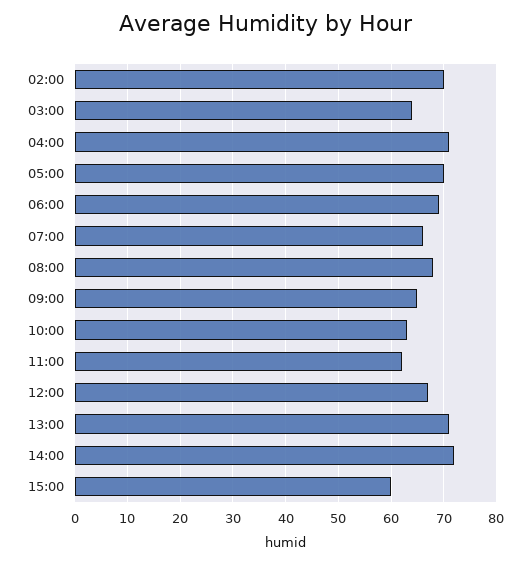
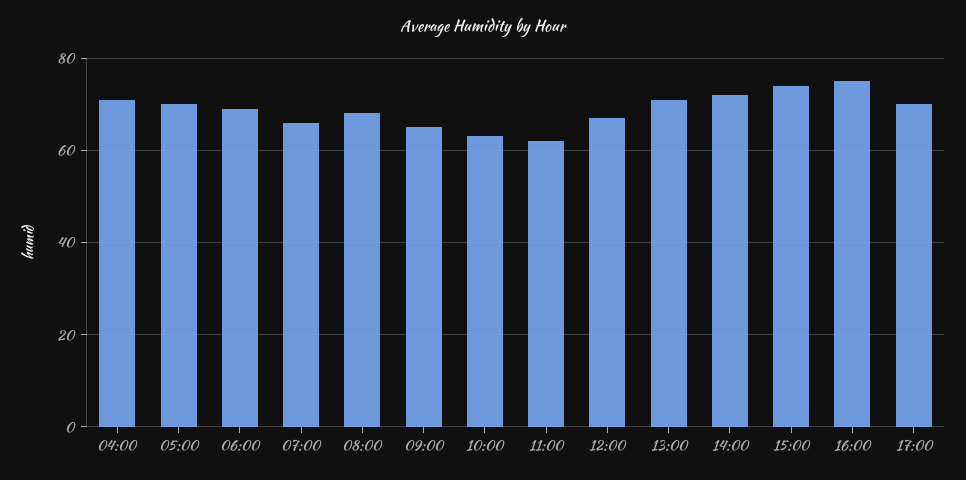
02:00: 70 -> none
03:00: 65 -> none
15:00: 60 -> 75
16:00: none -> 75
17:00: none -> 70

